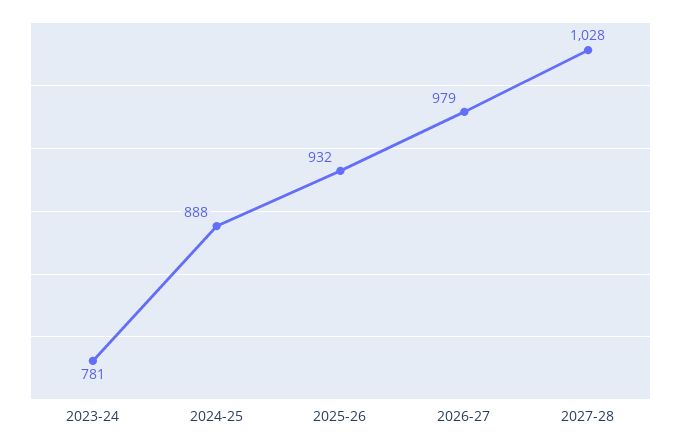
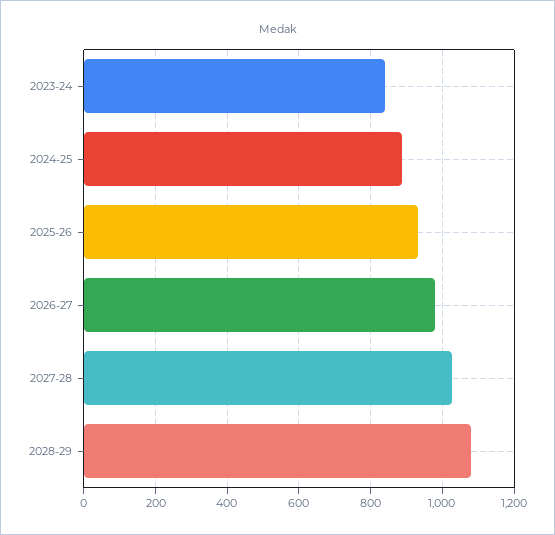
2023-24: 781 -> 840
2028-29: none -> 1080

